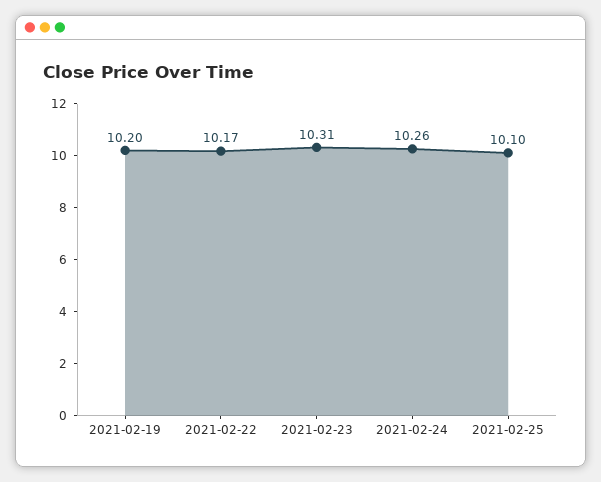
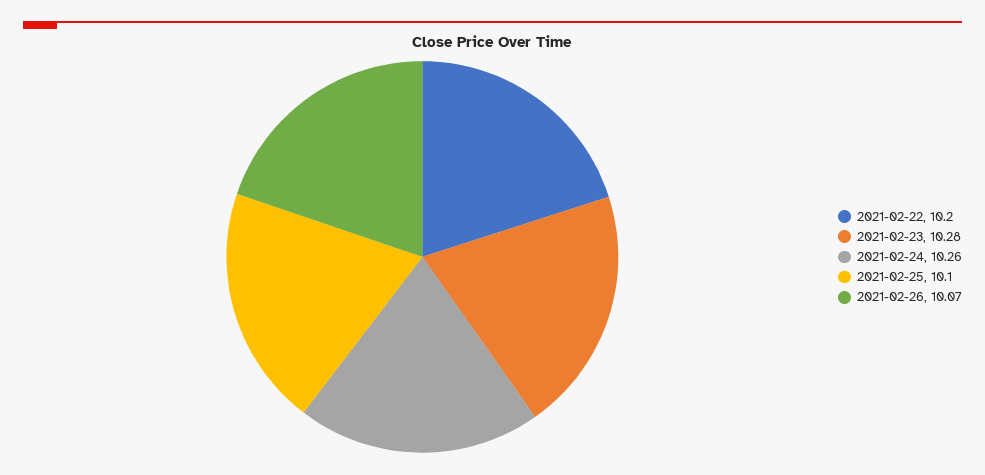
2021-02-19: 10.2 -> none
2021-02-22: 10.17 -> 10.2
2021-02-23: 10.31 -> 10.28
2021-02-26: none -> 10.07

